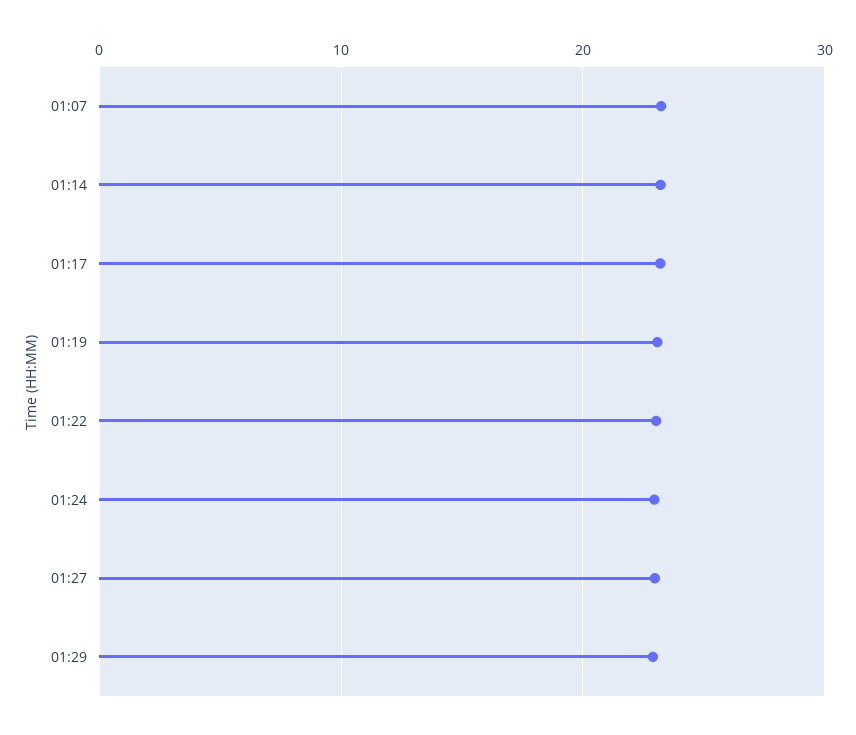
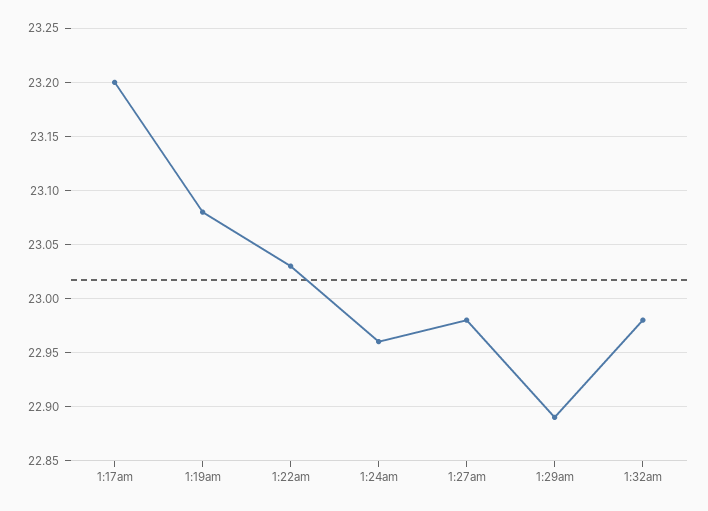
01:07: 23 -> none
01:14: 23 -> none
1:32am: none -> 22.98

